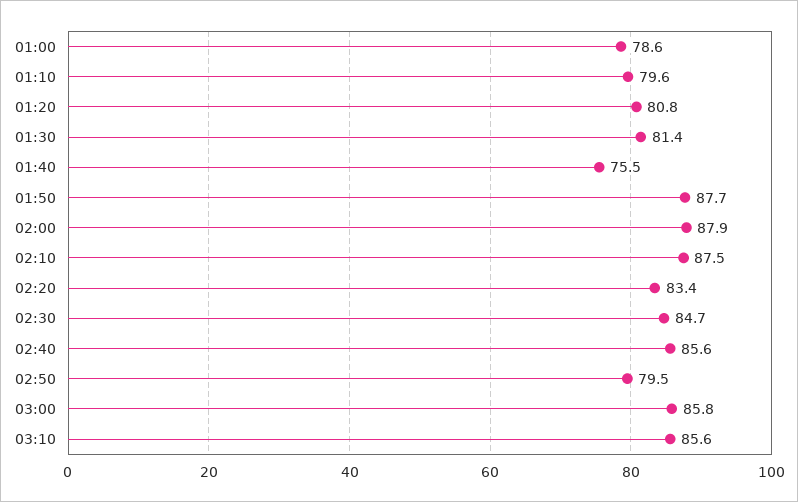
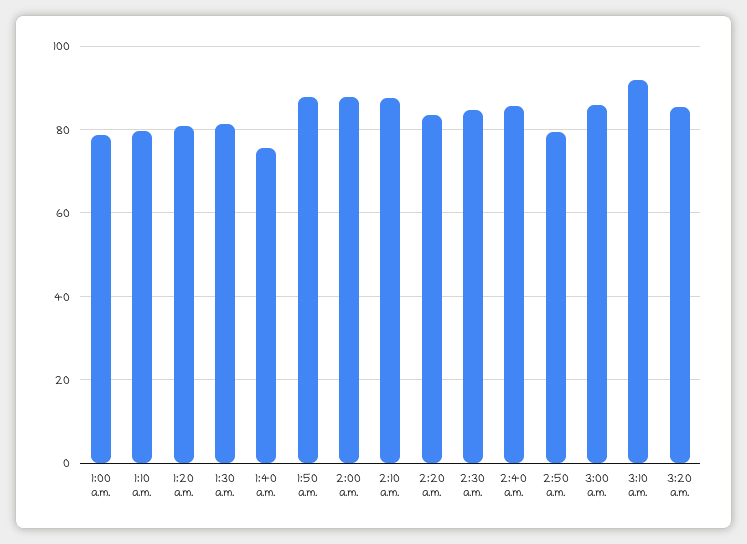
03:10: 85.6 -> 92
3:20 a.m.: none -> 86

